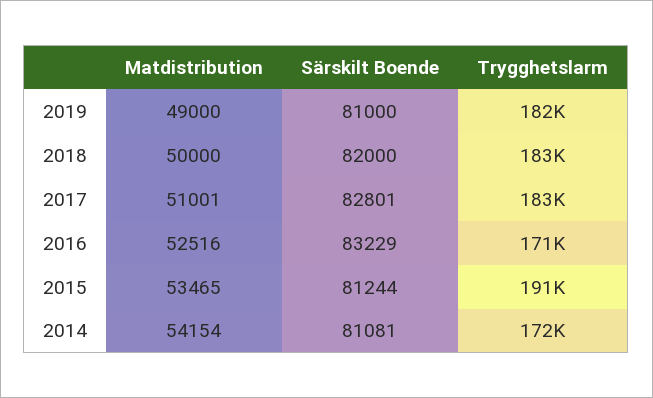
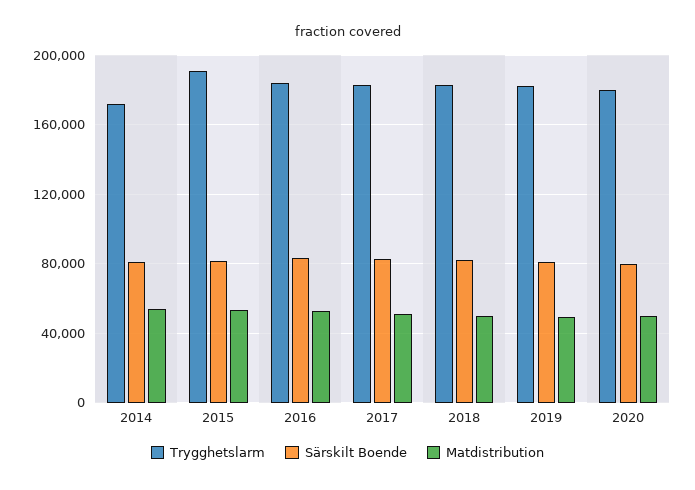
Trygghetslarm, 2016: 171000 -> 185000
Trygghetslarm, 2020: none -> 180000
Särskilt Boende, 2020: none -> 80000
Matdistribution, 2020: none -> 50000

